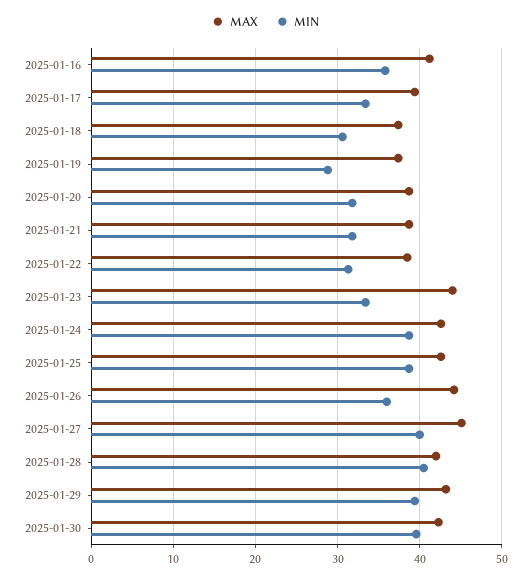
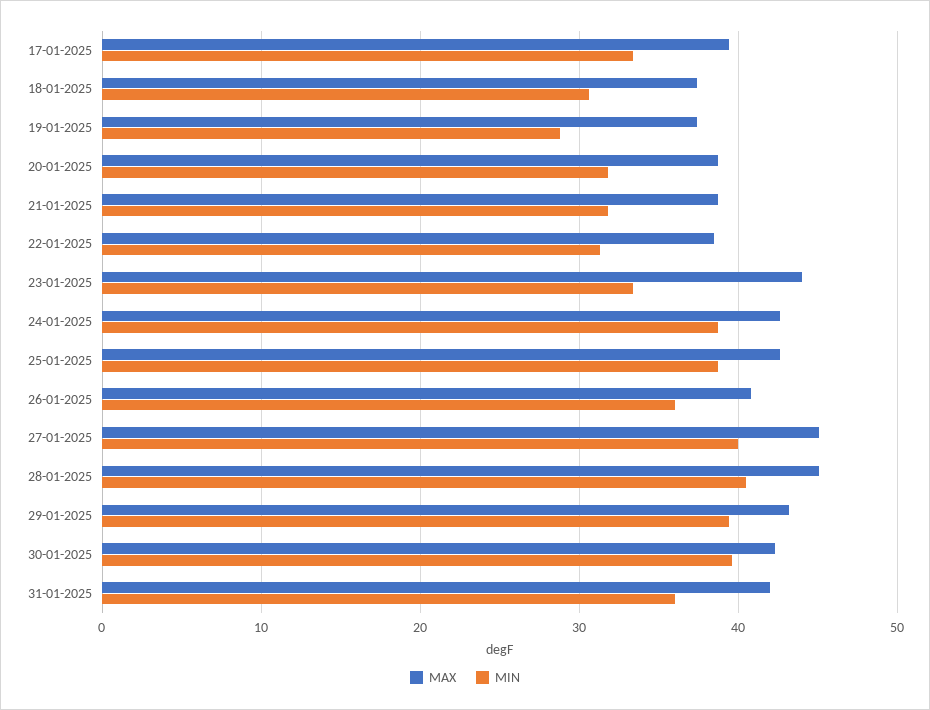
MAX, 2025-01-16: 41 -> none
MIN, 2025-01-16: 36 -> none
MAX, 2025-01-26: 44 -> 41
MAX, 2025-01-28: 42 -> 45
MAX, 31-01-2025: none -> 42
MIN, 31-01-2025: none -> 36

